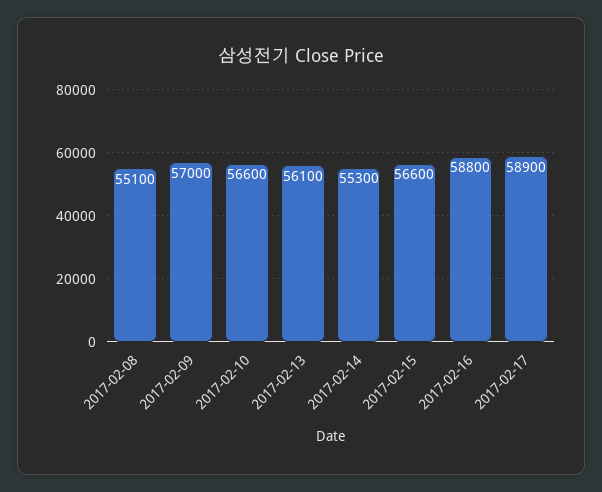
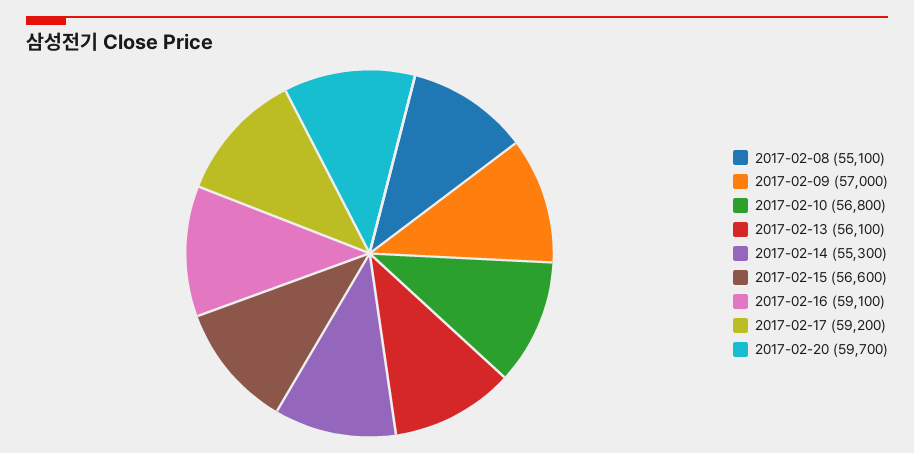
2017-02-10: 56600 -> 56800
2017-02-16: 58800 -> 59100
2017-02-17: 58900 -> 59200
2017-02-20: none -> 59700

